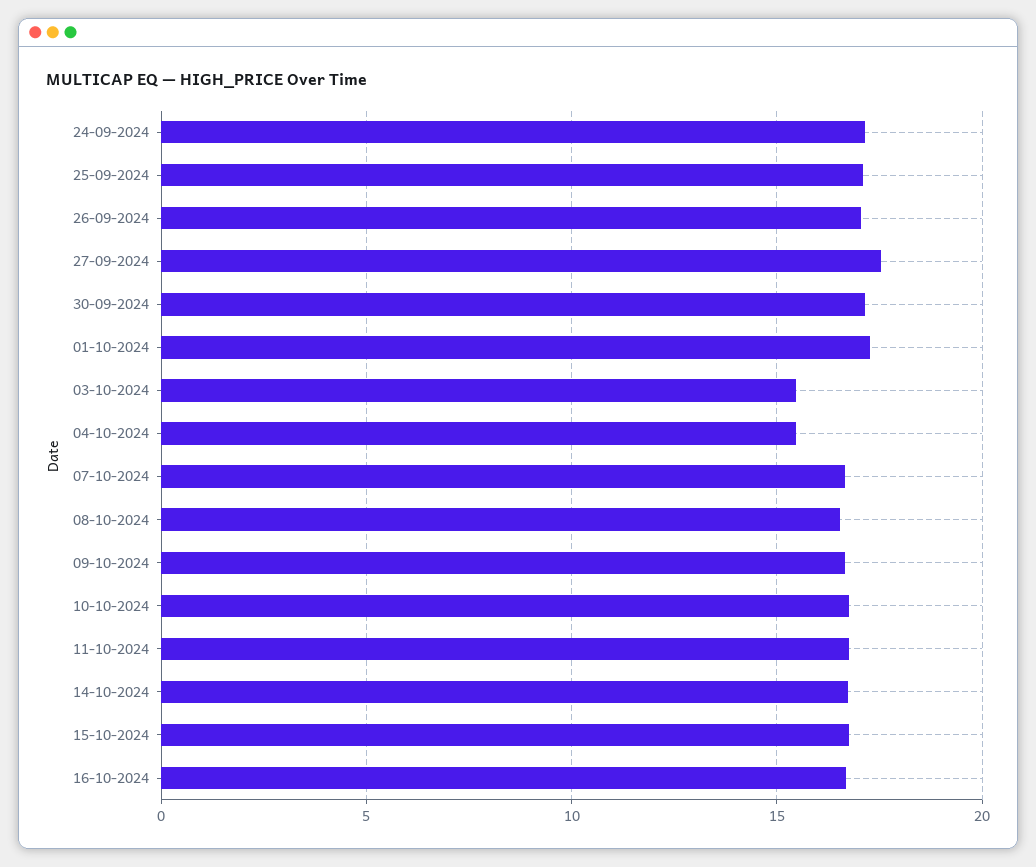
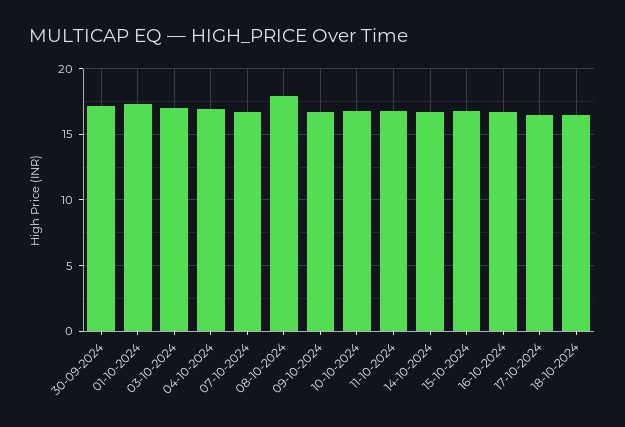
24-09-2024: 17 -> none
25-09-2024: 17 -> none
26-09-2024: 17 -> none
27-09-2024: 17.5 -> none
03-10-2024: 15.5 -> 17
04-10-2024: 15.5 -> 17
08-10-2024: 16.5 -> 18
17-10-2024: none -> 16.5
18-10-2024: none -> 16.5

